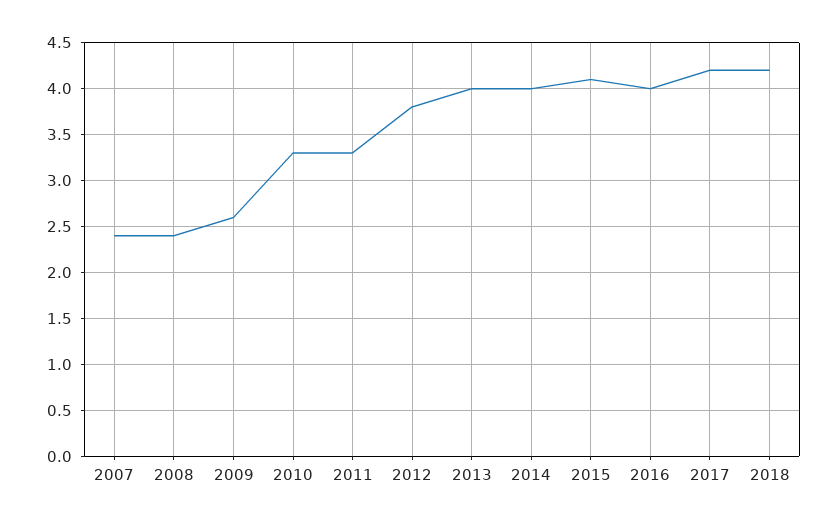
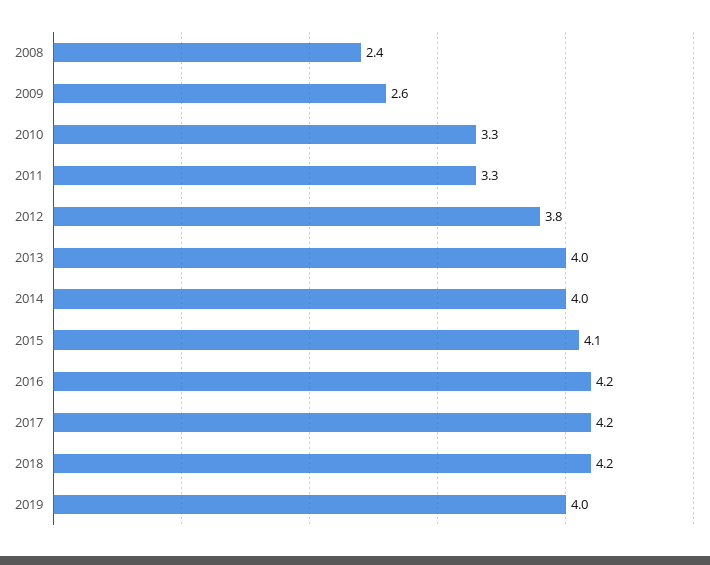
2007: 2.4 -> none
2016: 4 -> 4.2
2019: none -> 4

